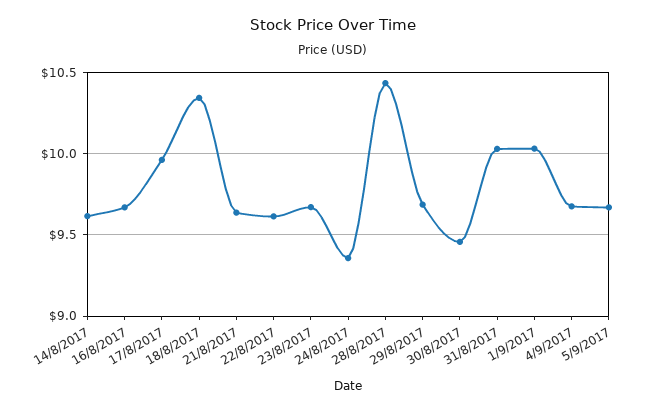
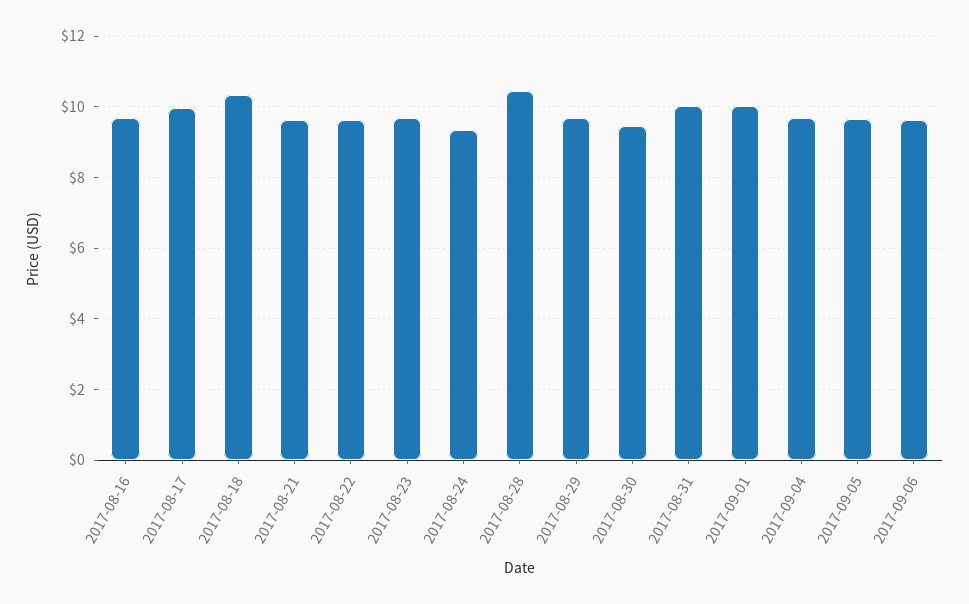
14/8/2017: 9.6 -> none
2017-09-06: none -> 9.6

